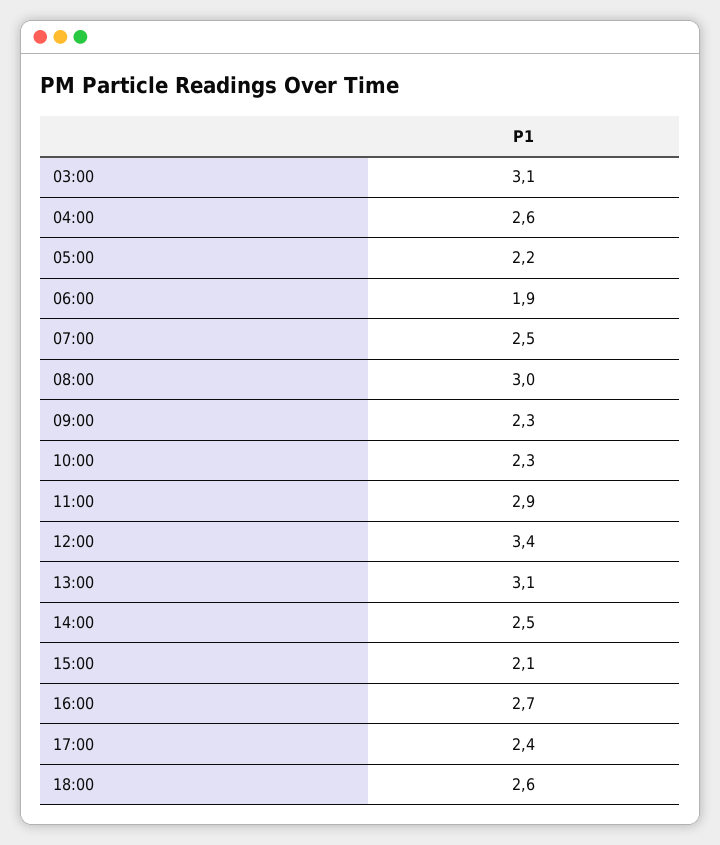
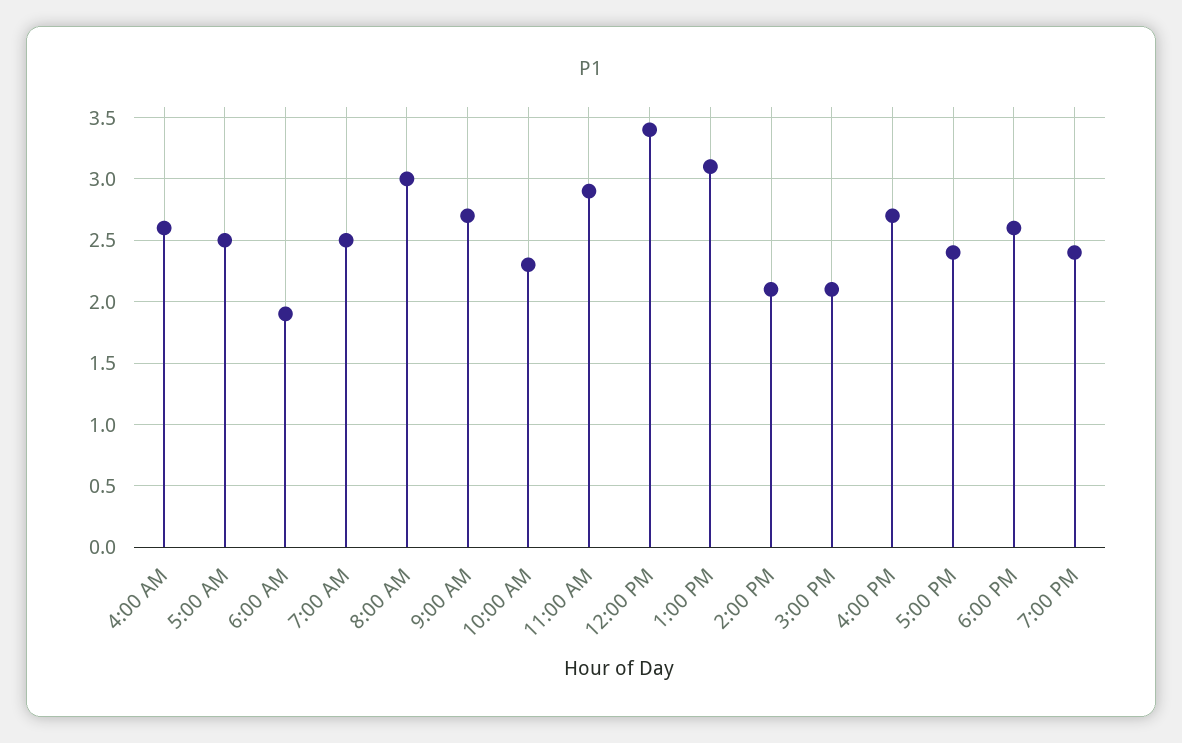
03:00: 3.1 -> none
05:00: 2.2 -> 2.5
09:00: 2.3 -> 2.7
14:00: 2.5 -> 2.1
7:00 PM: none -> 2.4

